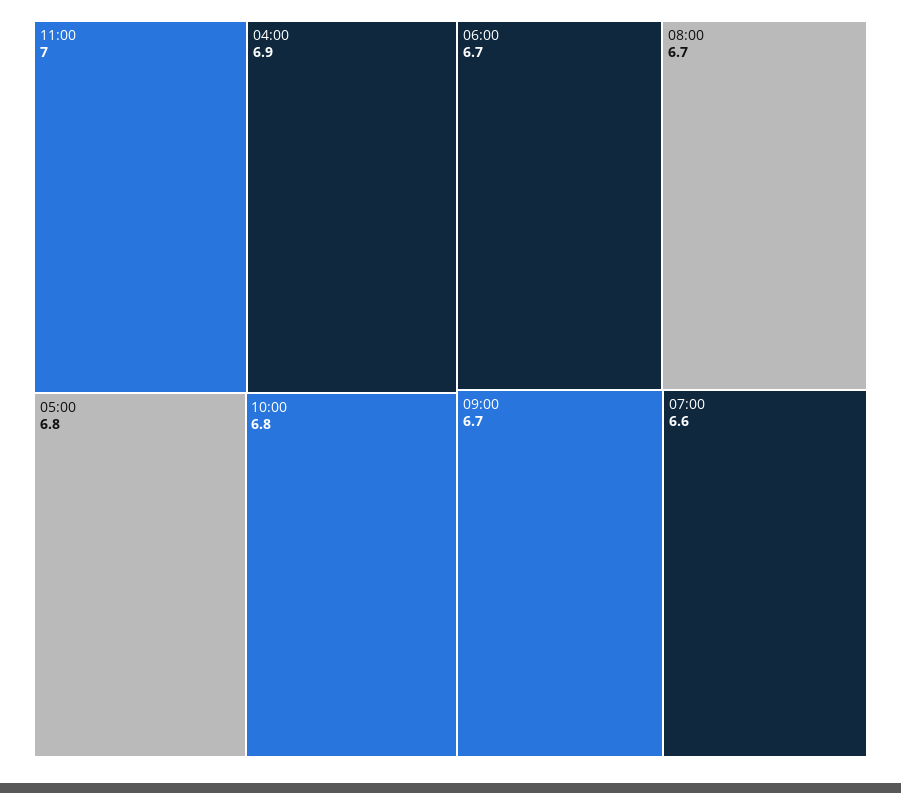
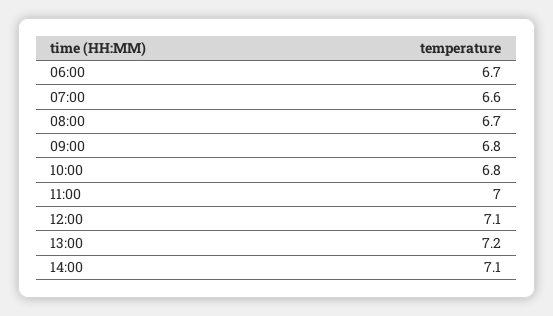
04:00: 6.9 -> none
05:00: 6.8 -> none
09:00: 6.7 -> 6.8
12:00: none -> 7.1
13:00: none -> 7.2
14:00: none -> 7.1

